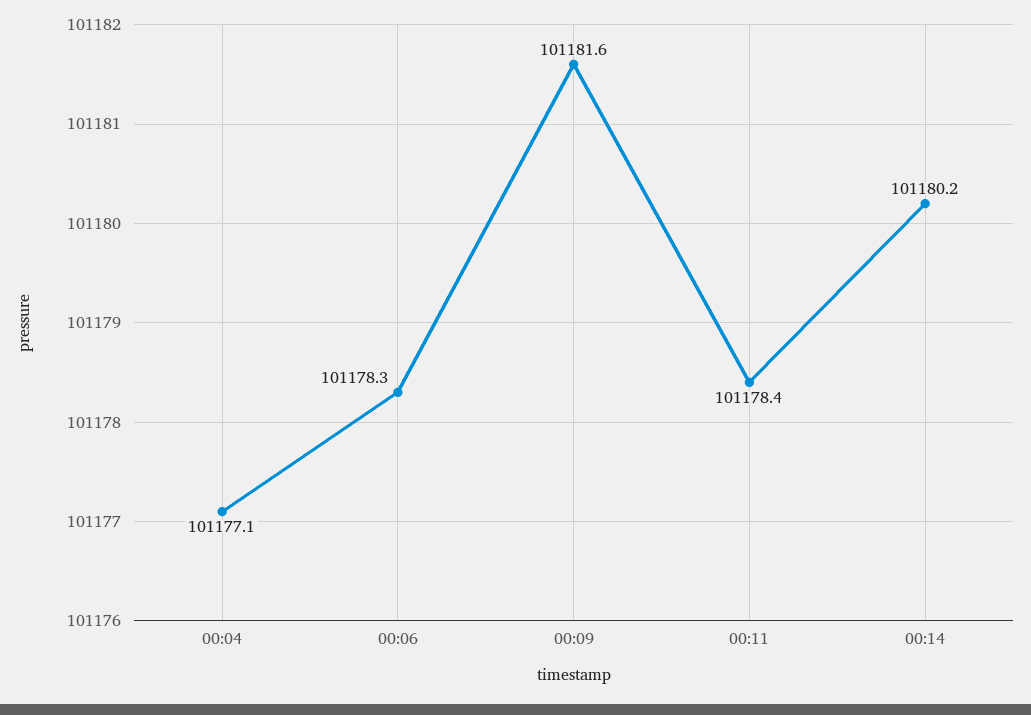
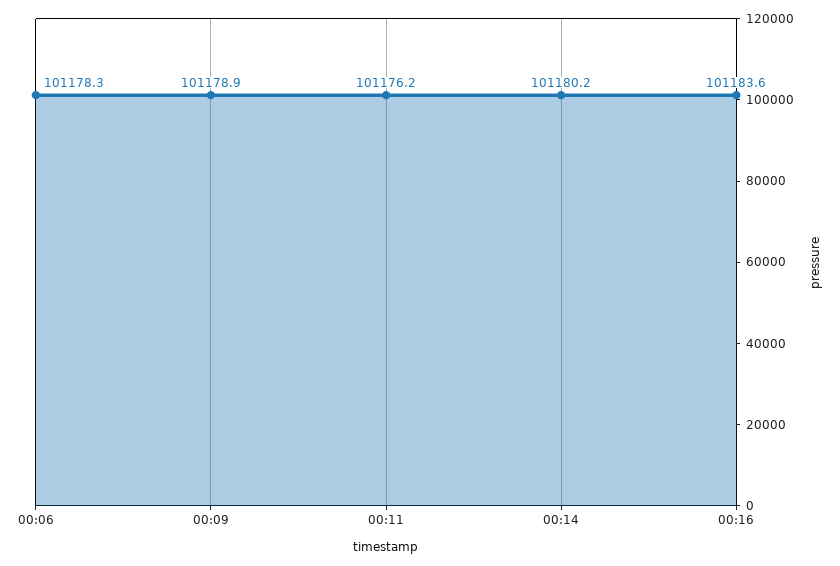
00:04: 101177.1 -> none
00:09: 101181.6 -> 101178.9
00:11: 101178.4 -> 101176.2
00:16: none -> 101183.6

